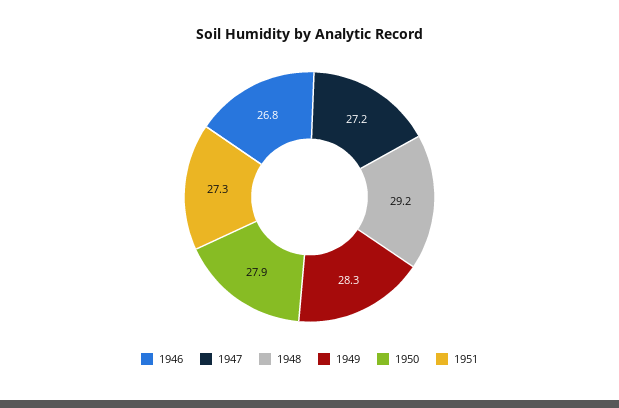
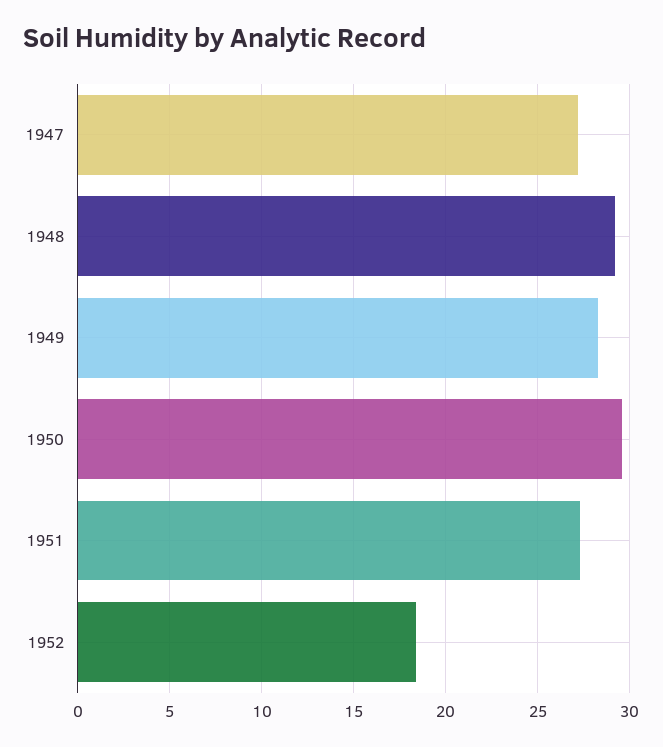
1946: 26.8 -> none
1950: 27.9 -> 29.5
1952: none -> 18.5

